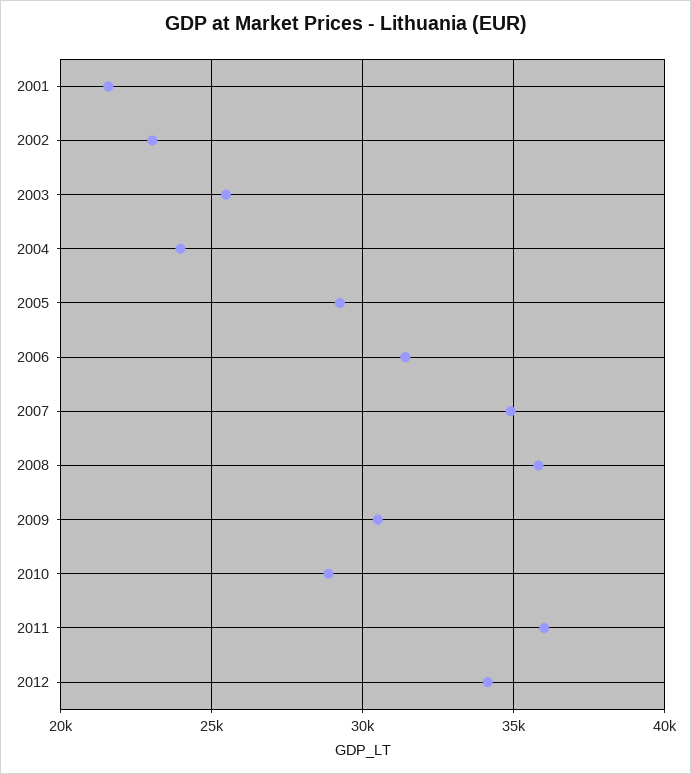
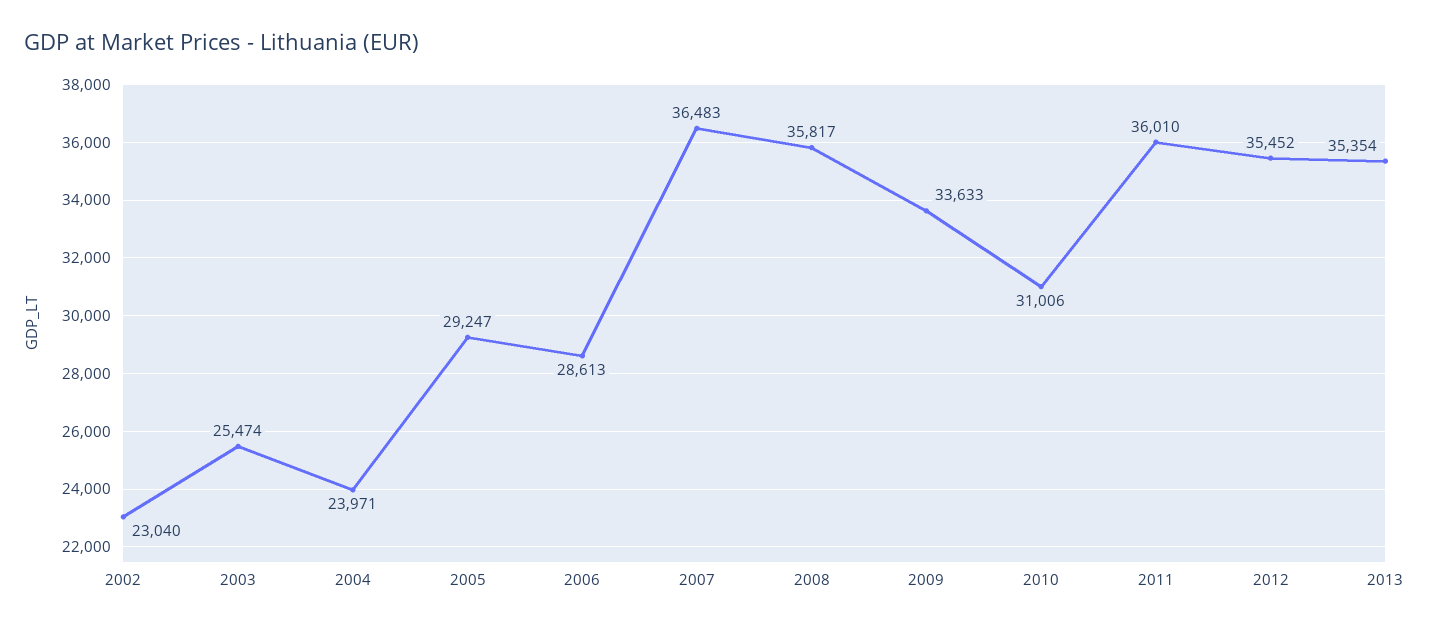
2001: 21500 -> none
2006: 31500 -> 28613
2007: 35000 -> 36483
2009: 30500 -> 33633
2010: 29000 -> 31006
2012: 34000 -> 35452
2013: none -> 35354

